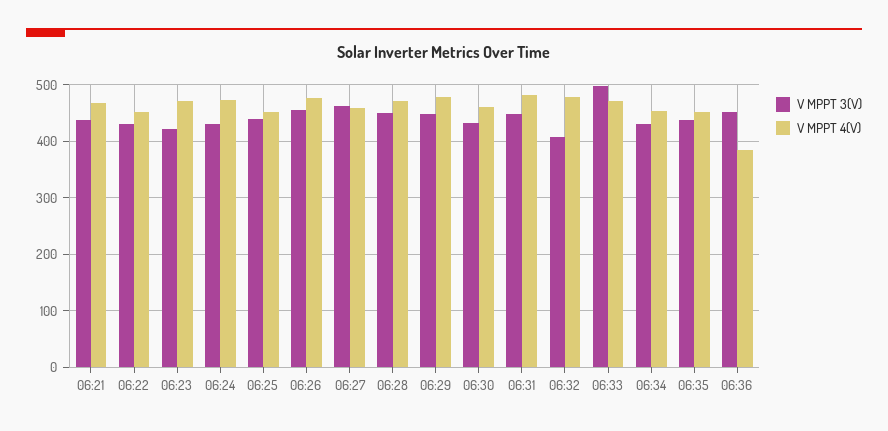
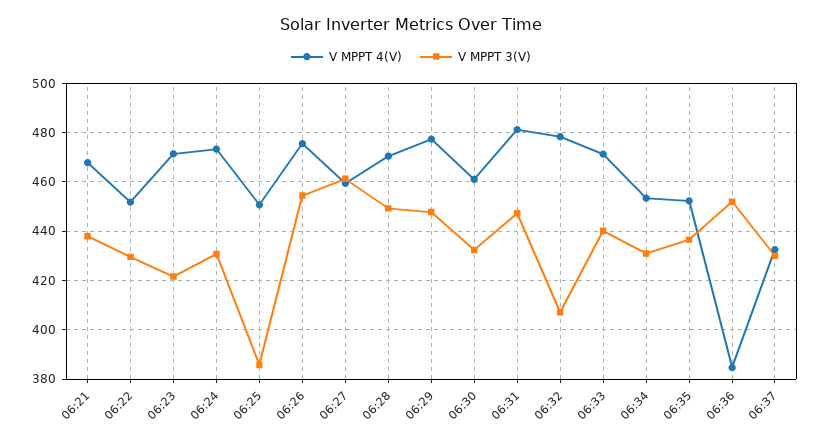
V MPPT 3(V), 06:25: 440 -> 385
V MPPT 3(V), 06:33: 500 -> 440
V MPPT 4(V), 06:37: none -> 432.5
V MPPT 3(V), 06:37: none -> 430

